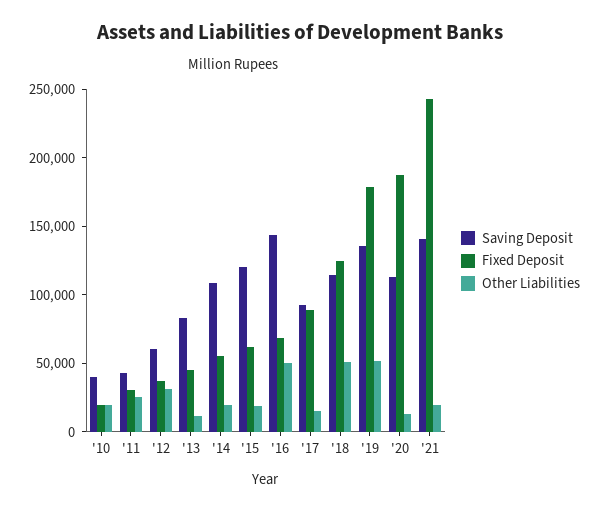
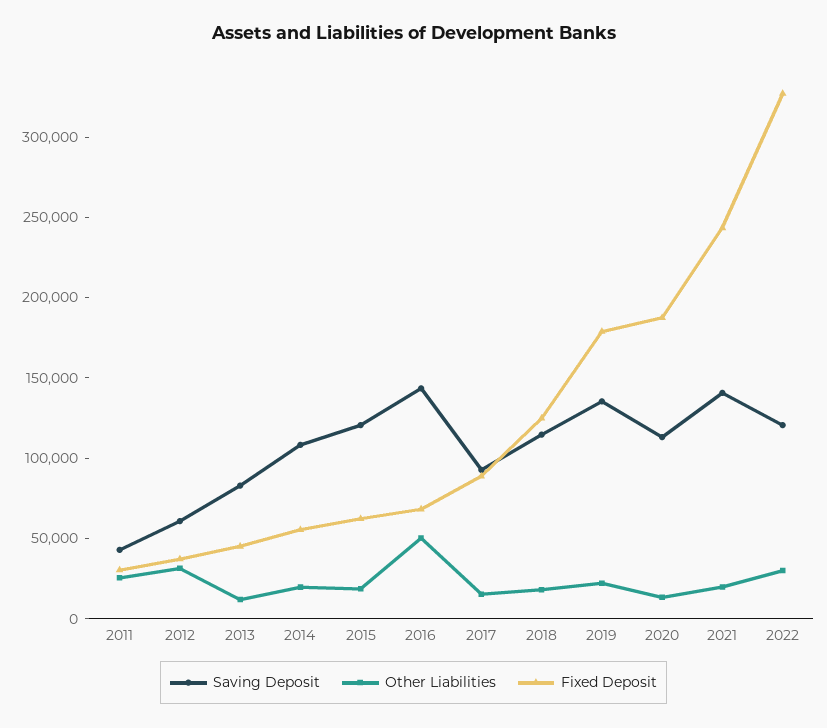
Saving Deposit, '10: 40000 -> none
Fixed Deposit, '10: 20000 -> none
Other Liabilities, '10: 20000 -> none
Other Liabilities, '18: 50000 -> 20000
Other Liabilities, '19: 50000 -> 20000
Saving Deposit, 2022: none -> 120000
Other Liabilities, 2022: none -> 30000
Fixed Deposit, 2022: none -> 330000

